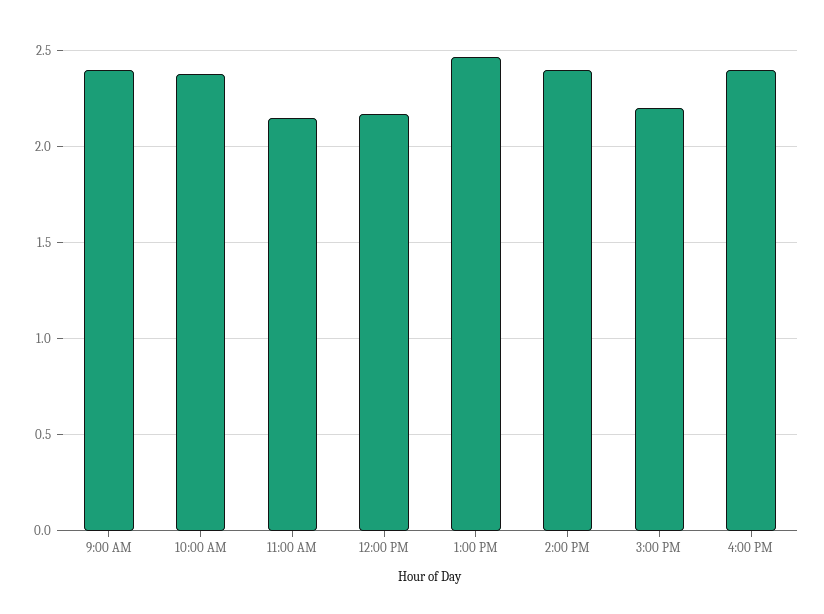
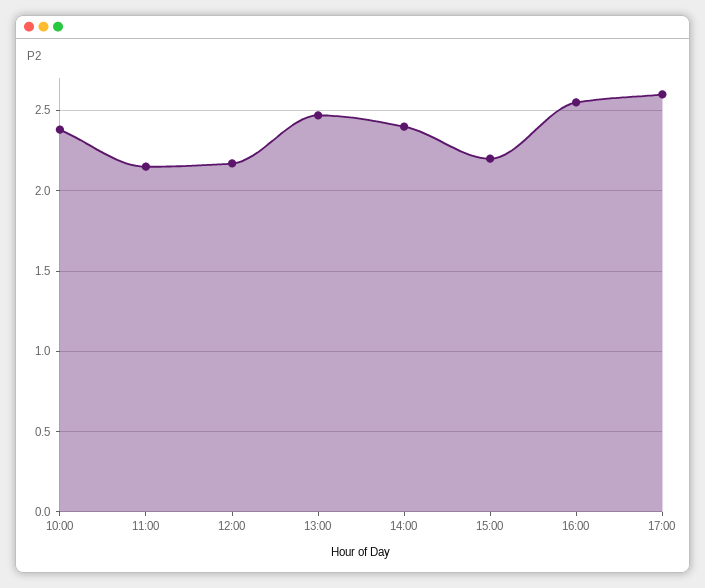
9:00 AM: 2.4 -> none
4:00 PM: 2.4 -> 2.55
17:00: none -> 2.6

